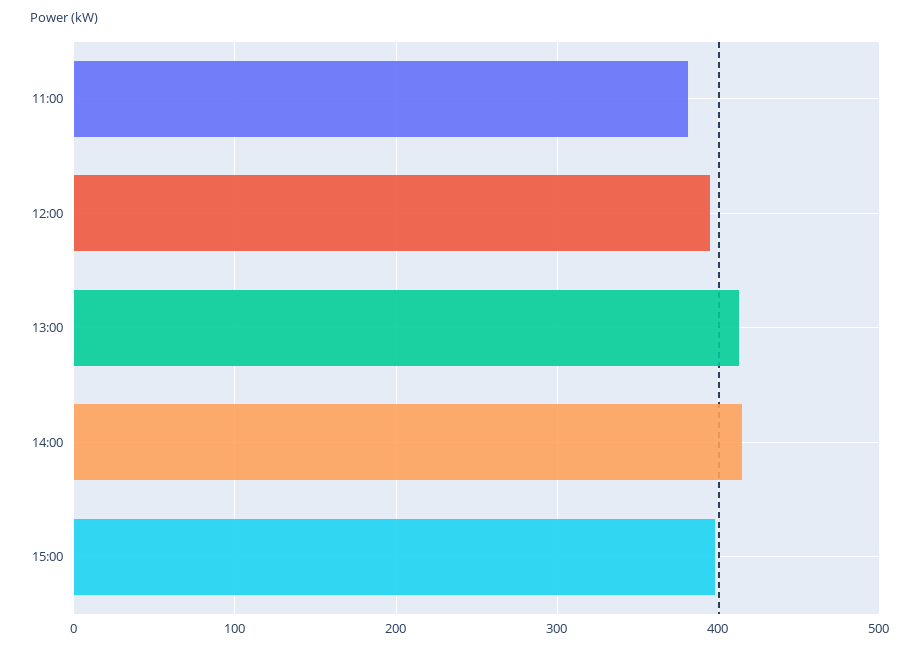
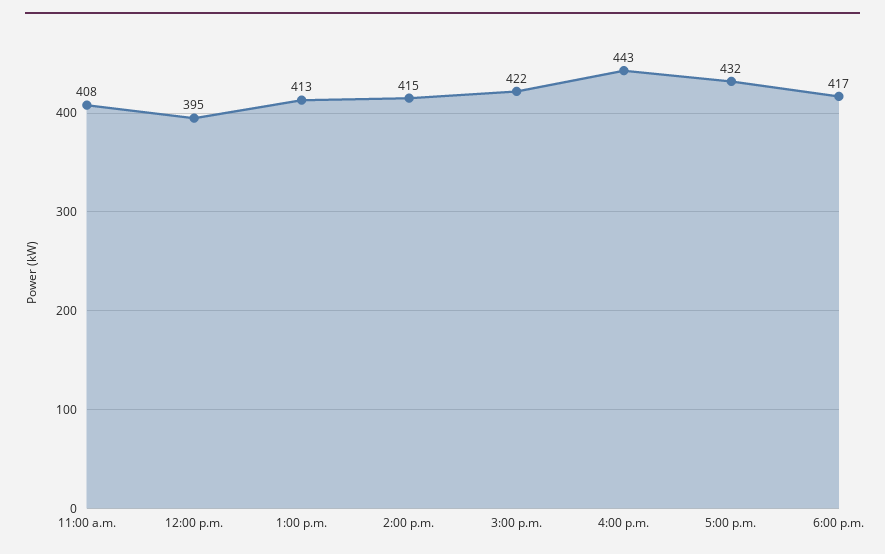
11:00: 380 -> 408
15:00: 400 -> 422
4:00 p.m.: none -> 443
5:00 p.m.: none -> 432
6:00 p.m.: none -> 417

